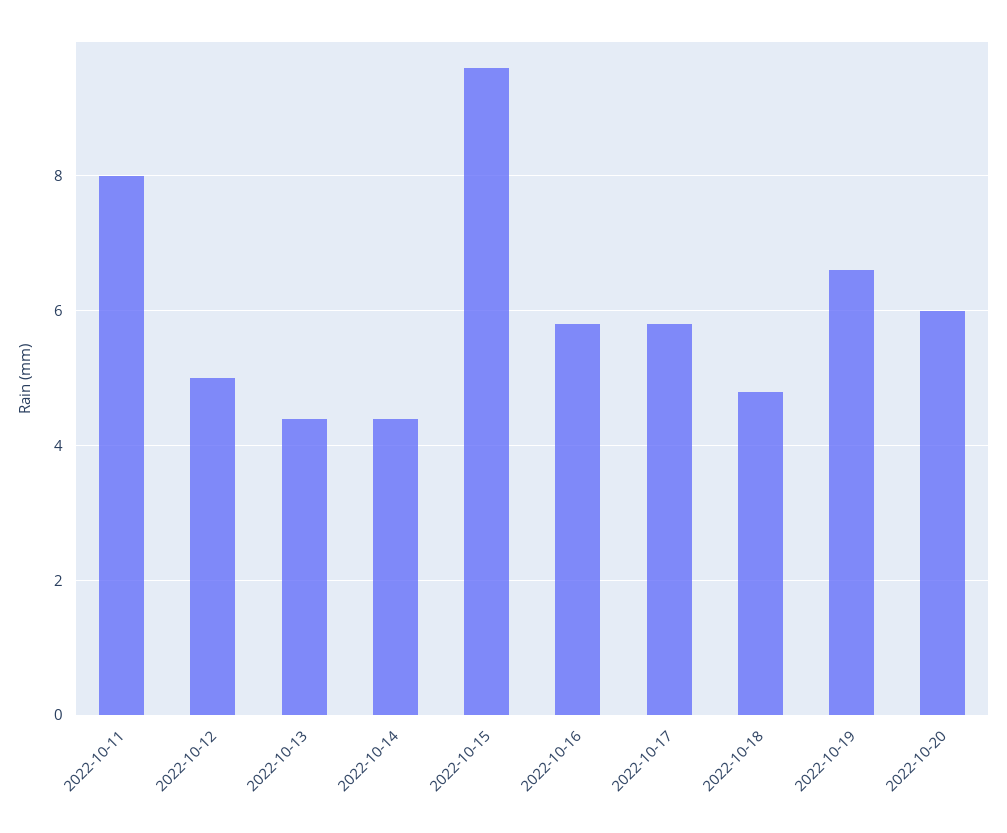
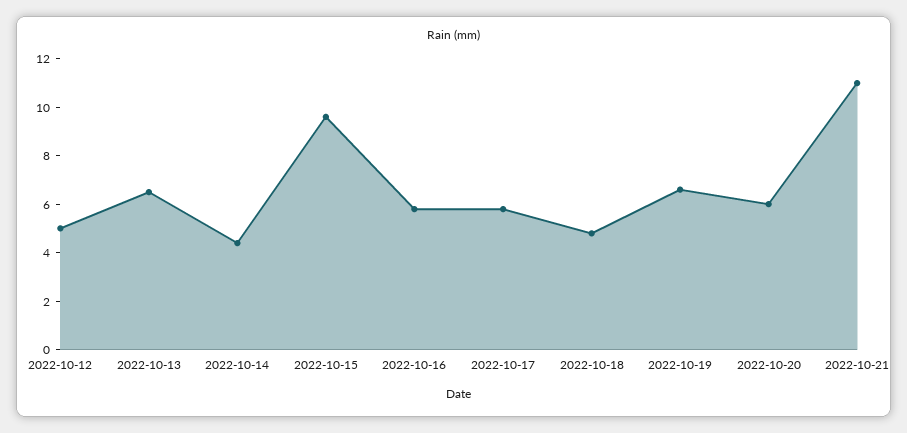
2022-10-11: 8 -> none
2022-10-13: 4.5 -> 6.5
2022-10-21: none -> 11

